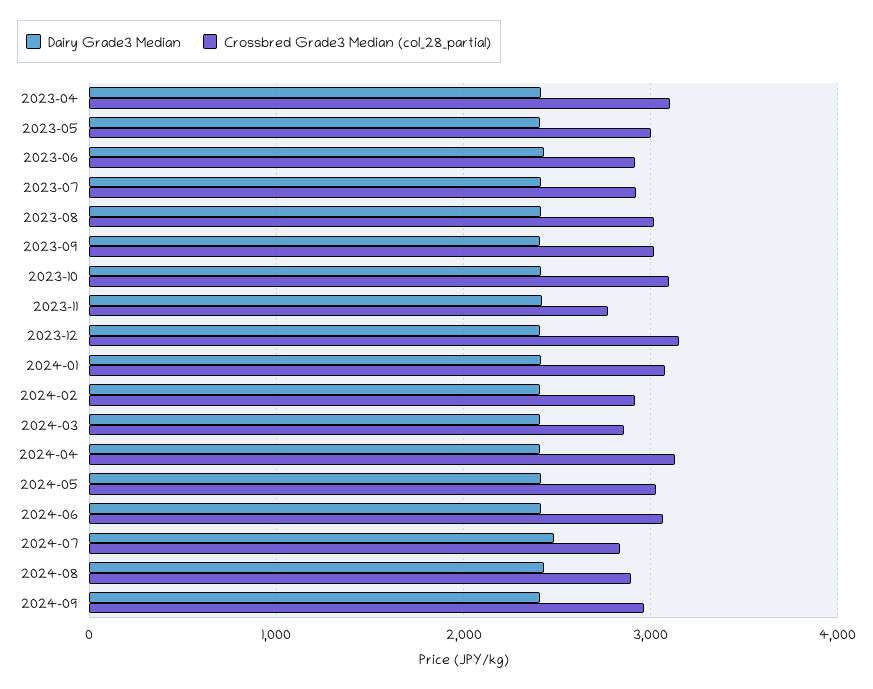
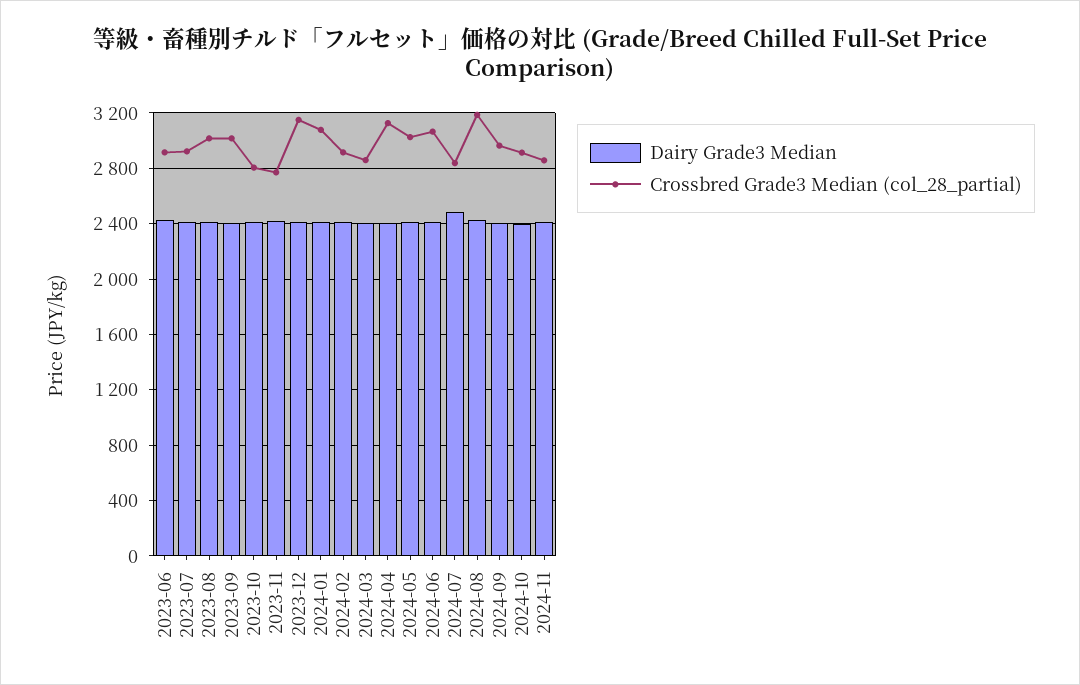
Dairy Grade3 Median, 2023-04: 2400 -> none
Crossbred Grade3 Median (col_28_partial), 2023-04: 3100 -> none
Dairy Grade3 Median, 2023-05: 2400 -> none
Crossbred Grade3 Median (col_28_partial), 2023-05: 3000 -> none
Crossbred Grade3 Median (col_28_partial), 2023-10: 3100 -> 2800
Crossbred Grade3 Median (col_28_partial), 2024-08: 2900 -> 3200
Dairy Grade3 Median, 2024-10: none -> 2400
Crossbred Grade3 Median (col_28_partial), 2024-10: none -> 2900
Dairy Grade3 Median, 2024-11: none -> 2400
Crossbred Grade3 Median (col_28_partial), 2024-11: none -> 2850

